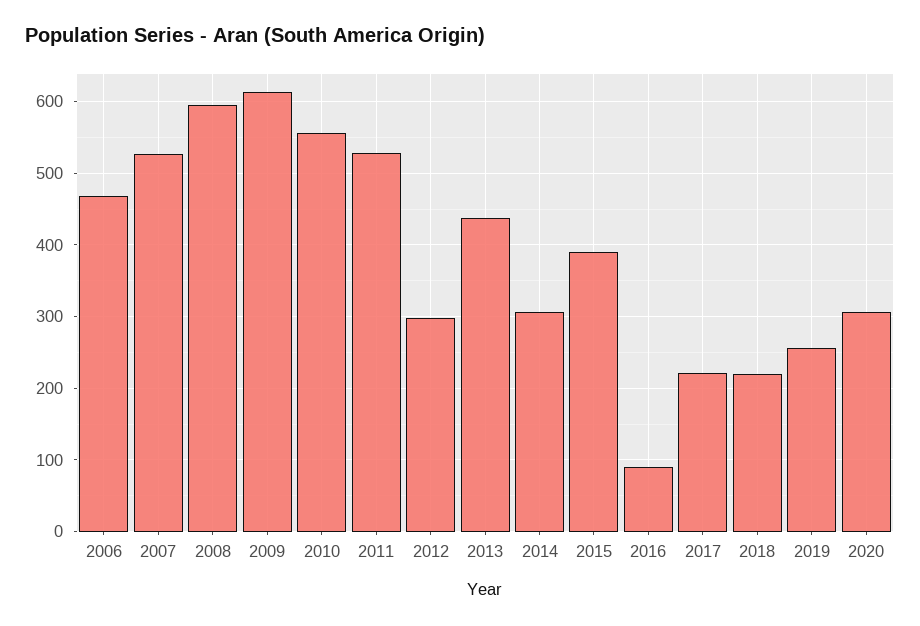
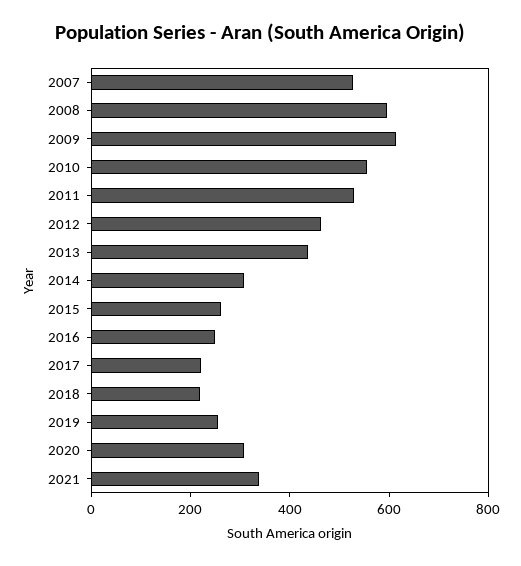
2006: 470 -> none
2012: 300 -> 450
2015: 390 -> 250
2016: 90 -> 250
2021: none -> 350

